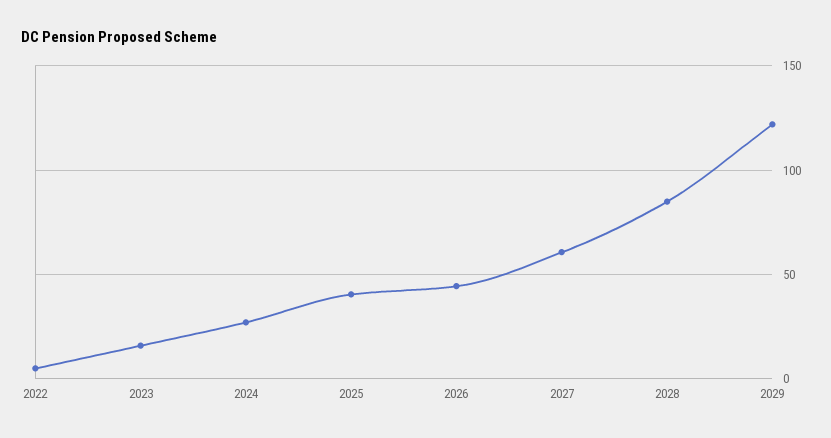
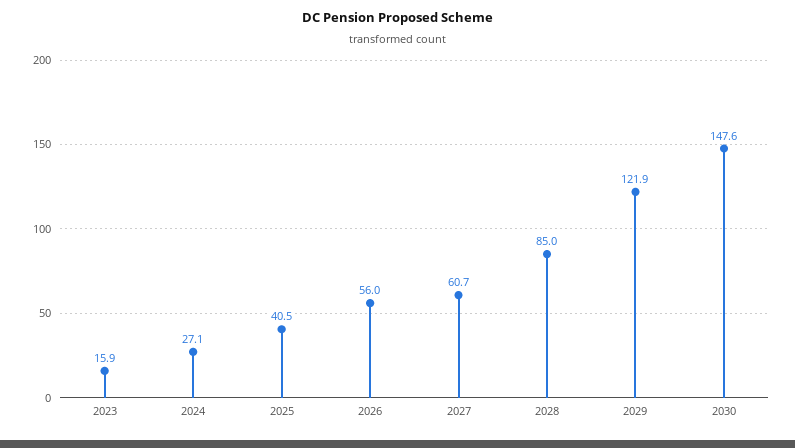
2022: 5 -> none
2026: 45 -> 56
2030: none -> 147.6

